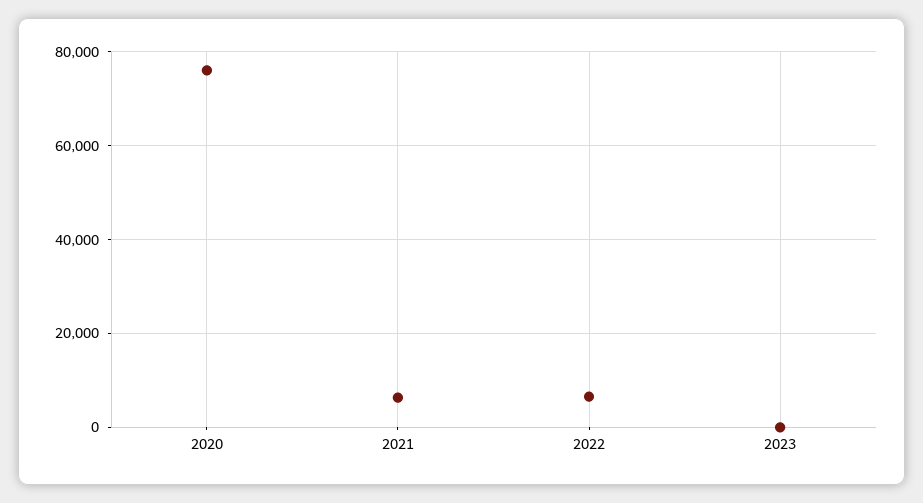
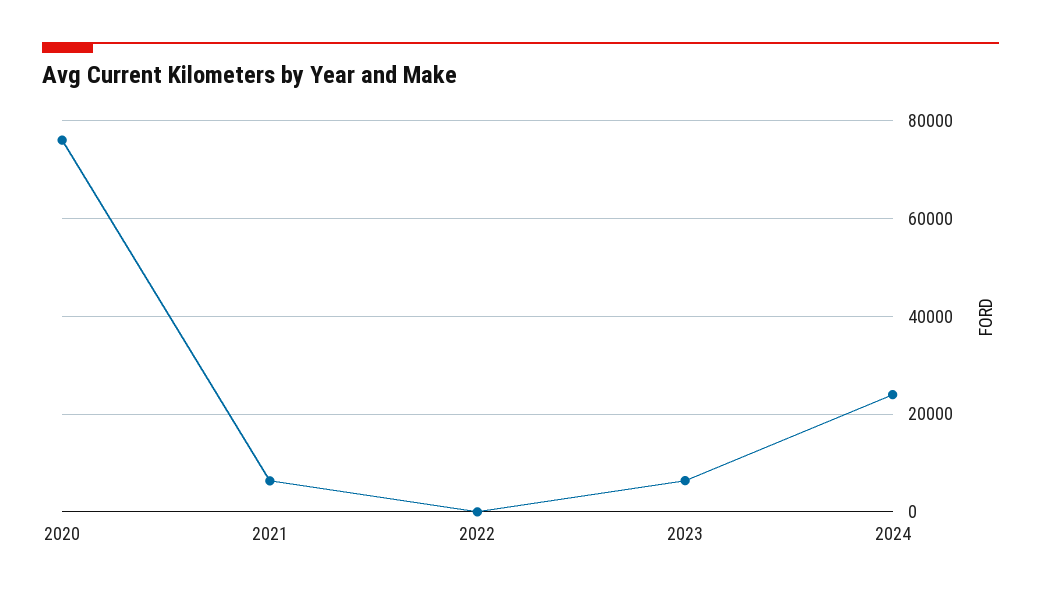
2022: 6000 -> 0
2023: 0 -> 6000
2024: none -> 24000

